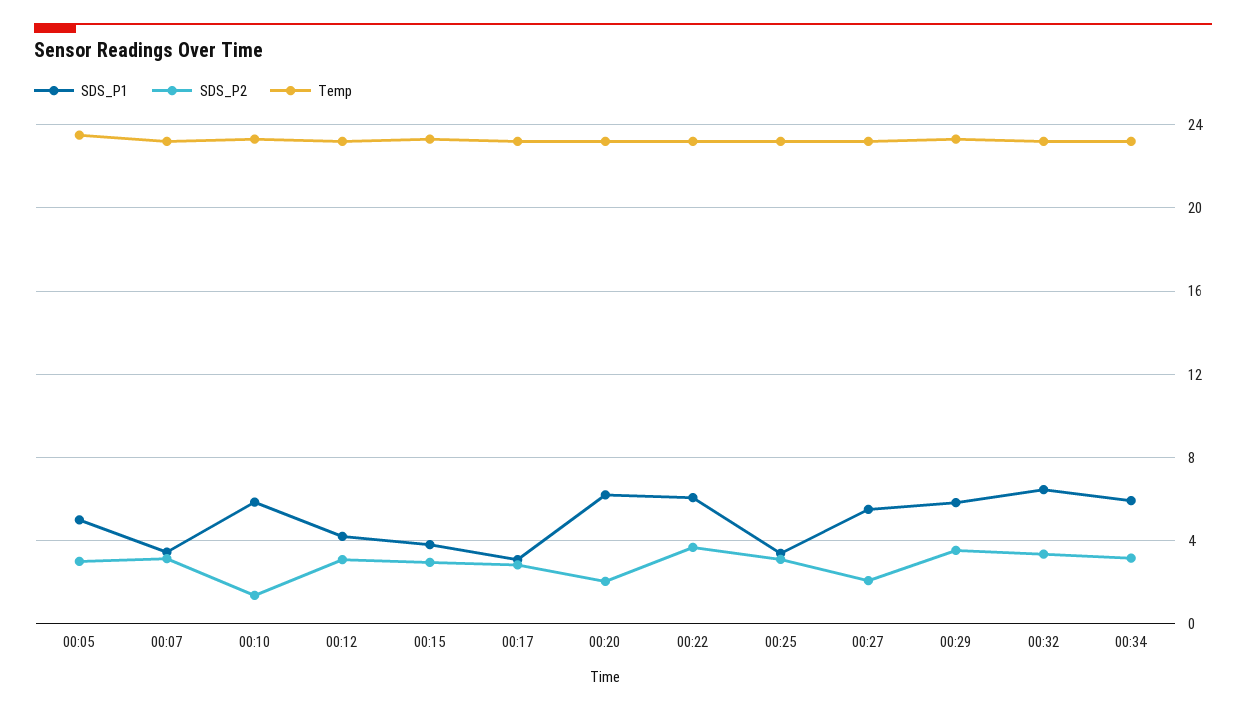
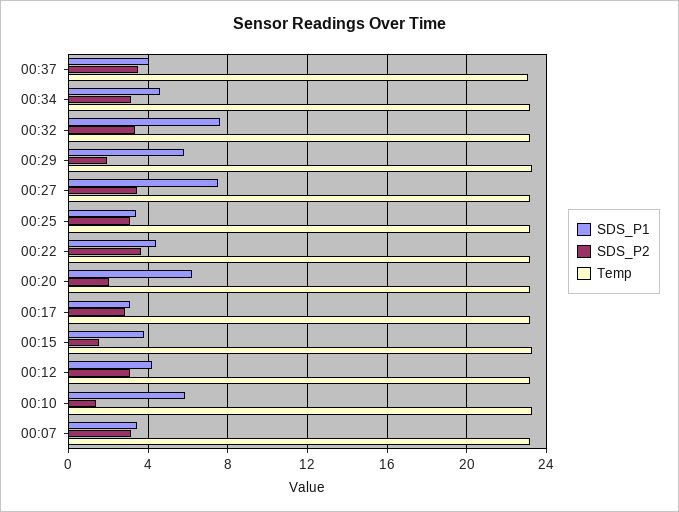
SDS_P1, 00:05: 5 -> none
SDS_P2, 00:05: 3 -> none
Temp, 00:05: 23.5 -> none
SDS_P2, 00:15: 3 -> 1.5
SDS_P1, 00:22: 6 -> 4.5
SDS_P1, 00:27: 5.5 -> 7.5
SDS_P2, 00:27: 2 -> 3.5
SDS_P2, 00:29: 3.5 -> 2
SDS_P1, 00:32: 6.5 -> 7.5
SDS_P1, 00:34: 6 -> 4.5
SDS_P1, 00:37: none -> 4
SDS_P2, 00:37: none -> 3.5
Temp, 00:37: none -> 23

